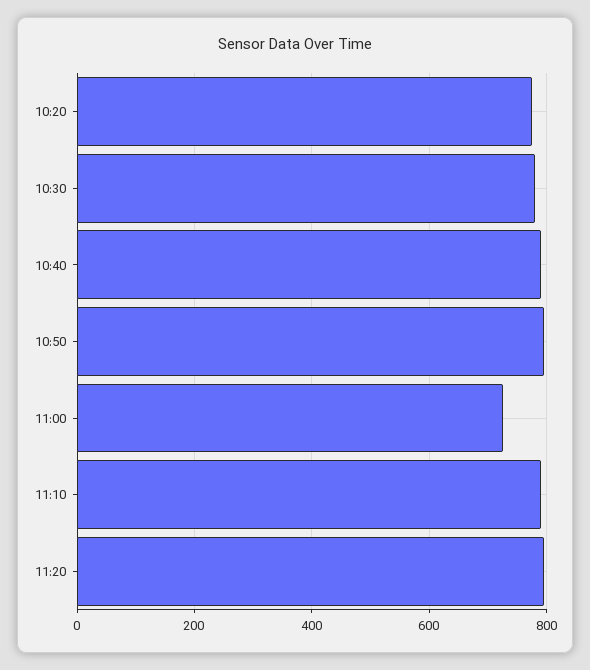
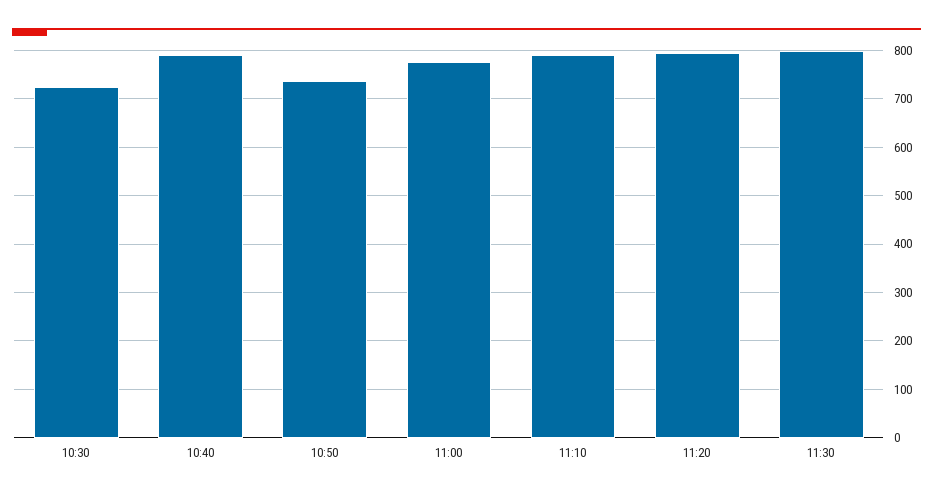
10:20: 780 -> none
10:30: 780 -> 720
10:50: 800 -> 740
11:00: 720 -> 780
11:30: none -> 800

